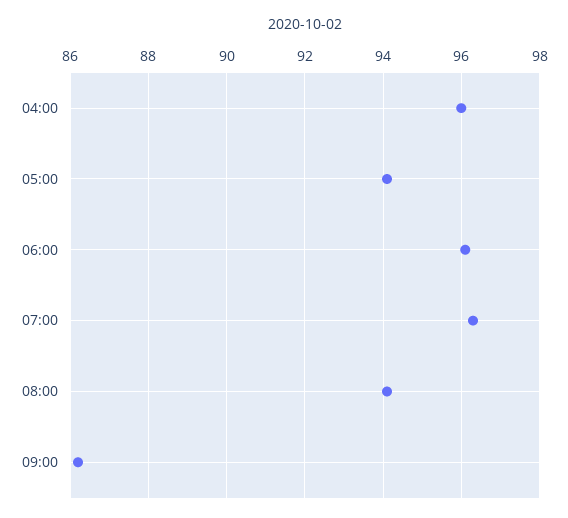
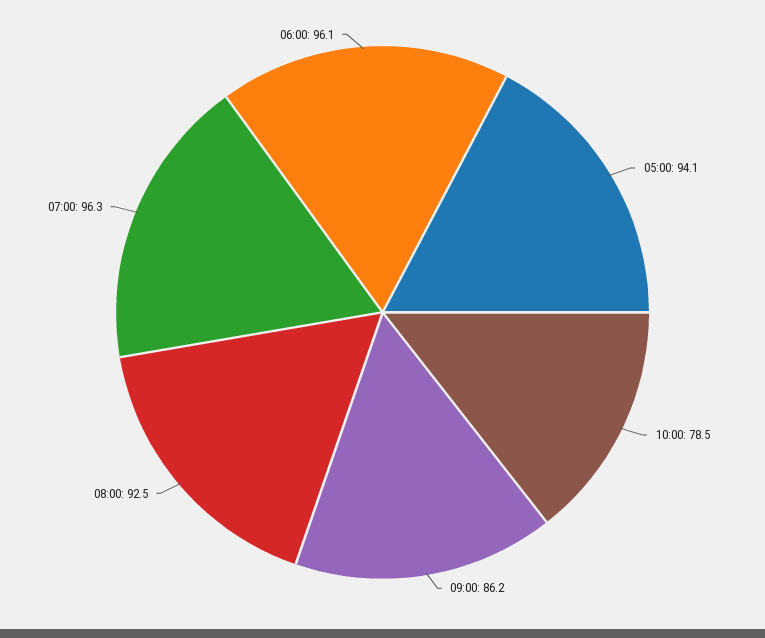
04:00: 96 -> none
08:00: 94 -> 92.5
10:00: none -> 78.5

